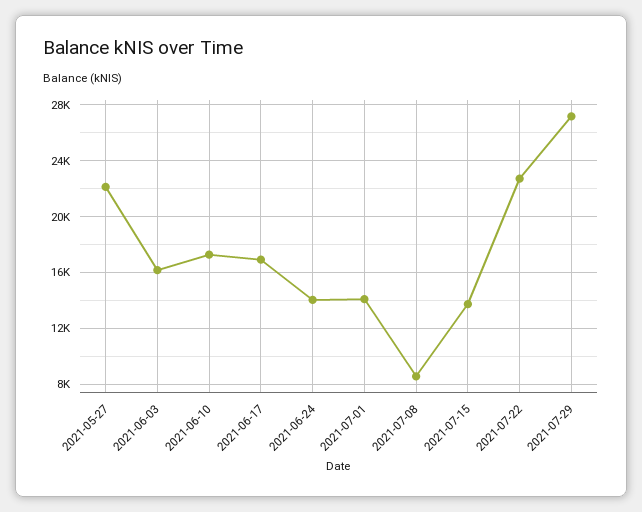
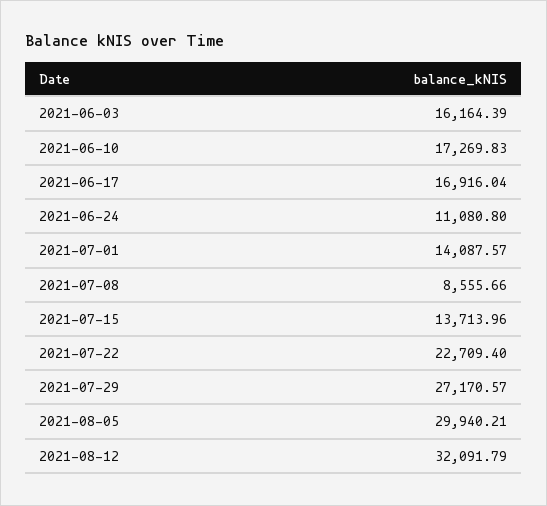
2021-05-27: 22000 -> none
2021-06-24: 14000 -> 11080.8
2021-08-05: none -> 29940.21
2021-08-12: none -> 32091.79

